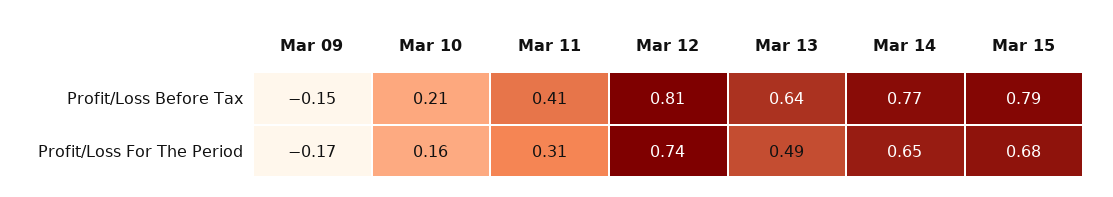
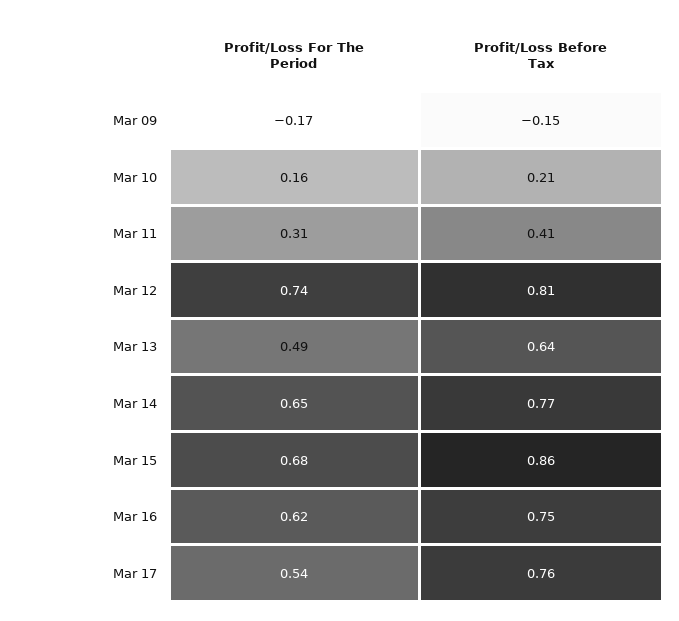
Mar 15, Profit/Loss Before Tax: 0.79 -> 0.86
Mar 16, Profit/Loss For The Period: none -> 0.62
Mar 16, Profit/Loss Before Tax: none -> 0.75
Mar 17, Profit/Loss For The Period: none -> 0.54
Mar 17, Profit/Loss Before Tax: none -> 0.76

